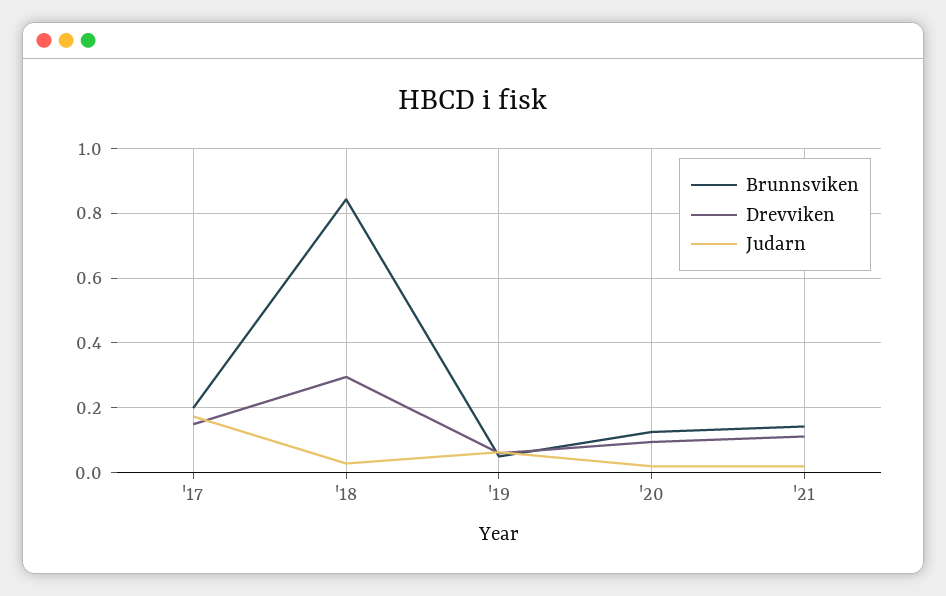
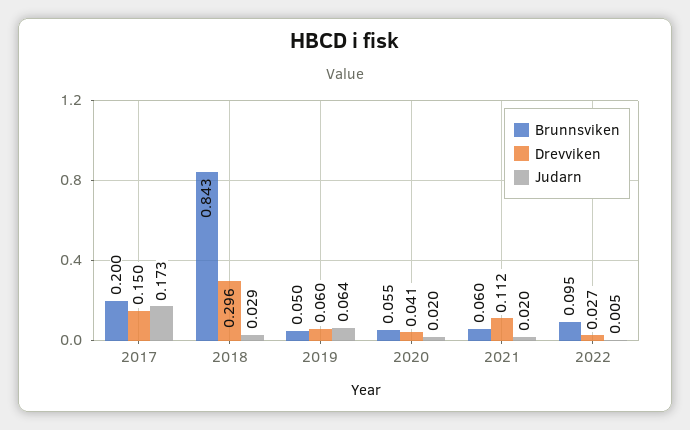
Brunnsviken, '20: 0.12 -> 0.055
Drevviken, '20: 0.1 -> 0.041
Brunnsviken, '21: 0.14 -> 0.06
Brunnsviken, 2022: none -> 0.095
Drevviken, 2022: none -> 0.027
Judarn, 2022: none -> 0.005

